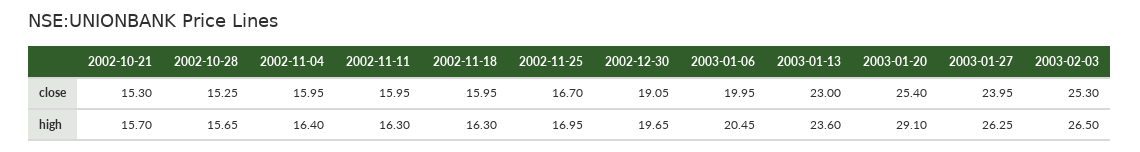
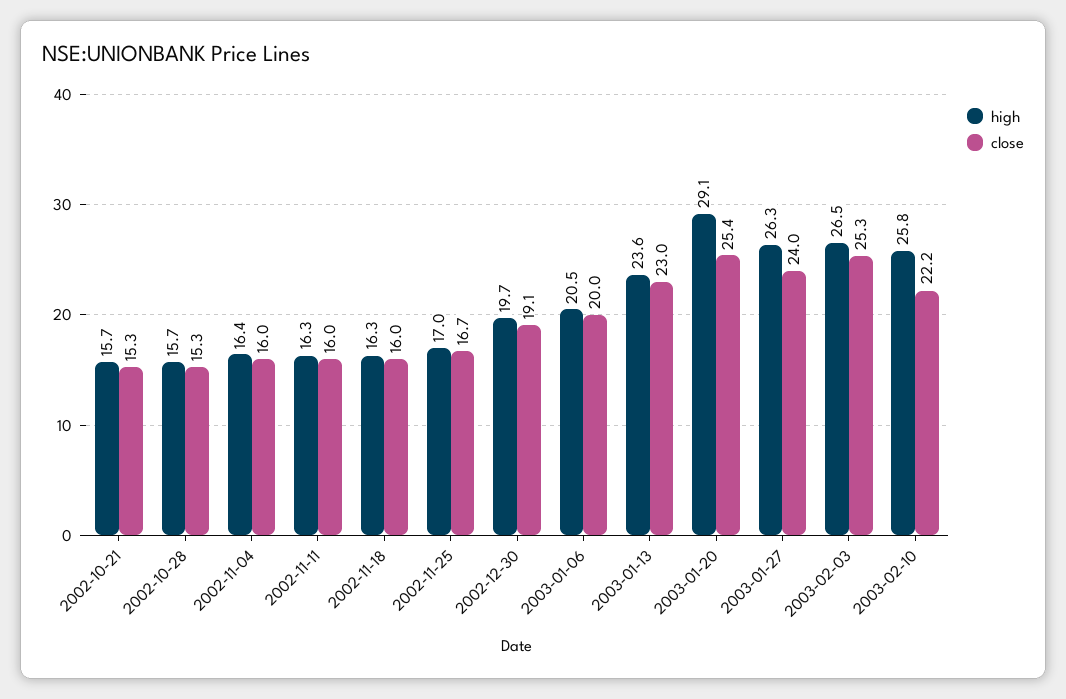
high, 2003-02-10: none -> 25.8
close, 2003-02-10: none -> 22.2

